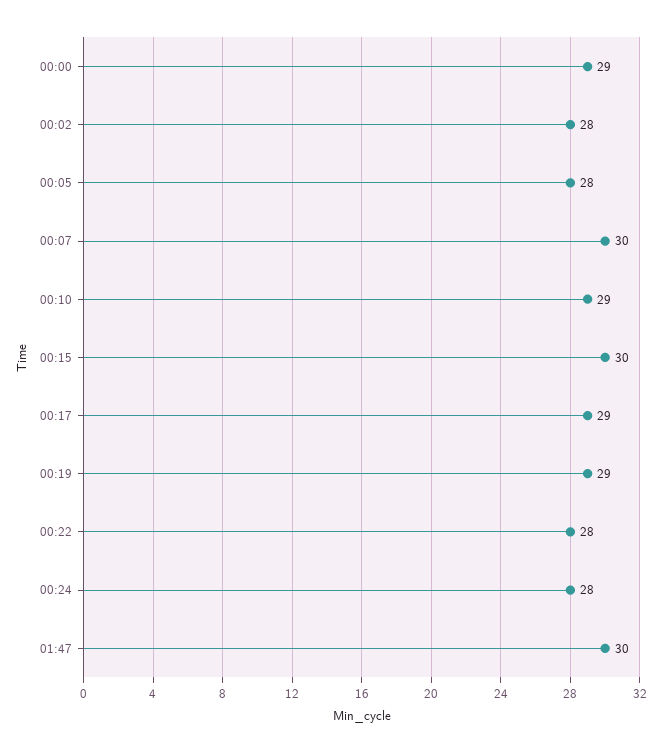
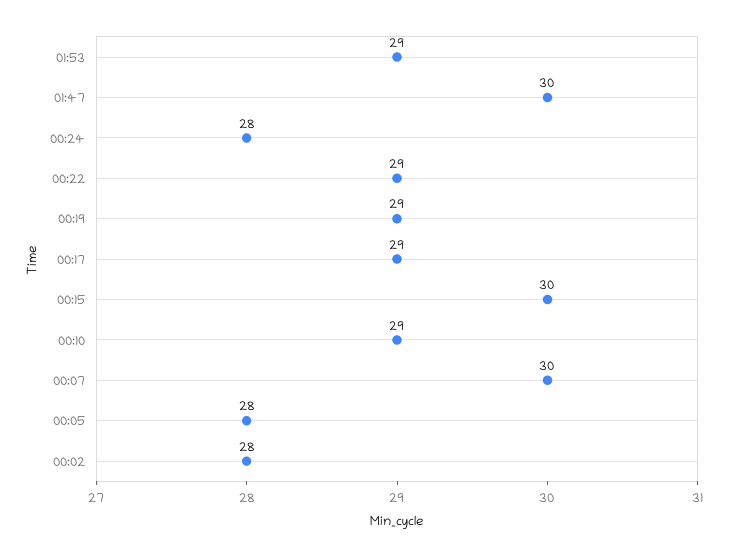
00:00: 29 -> none
00:22: 28 -> 29
01:53: none -> 29

